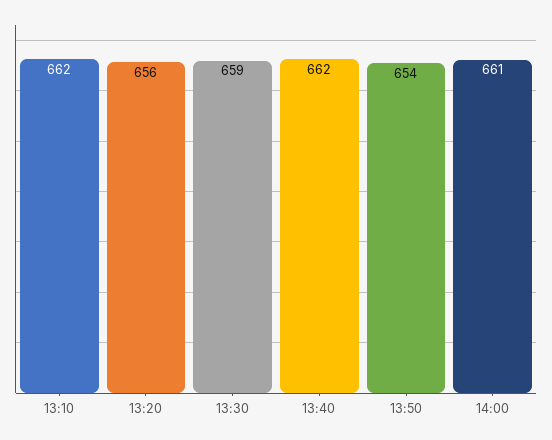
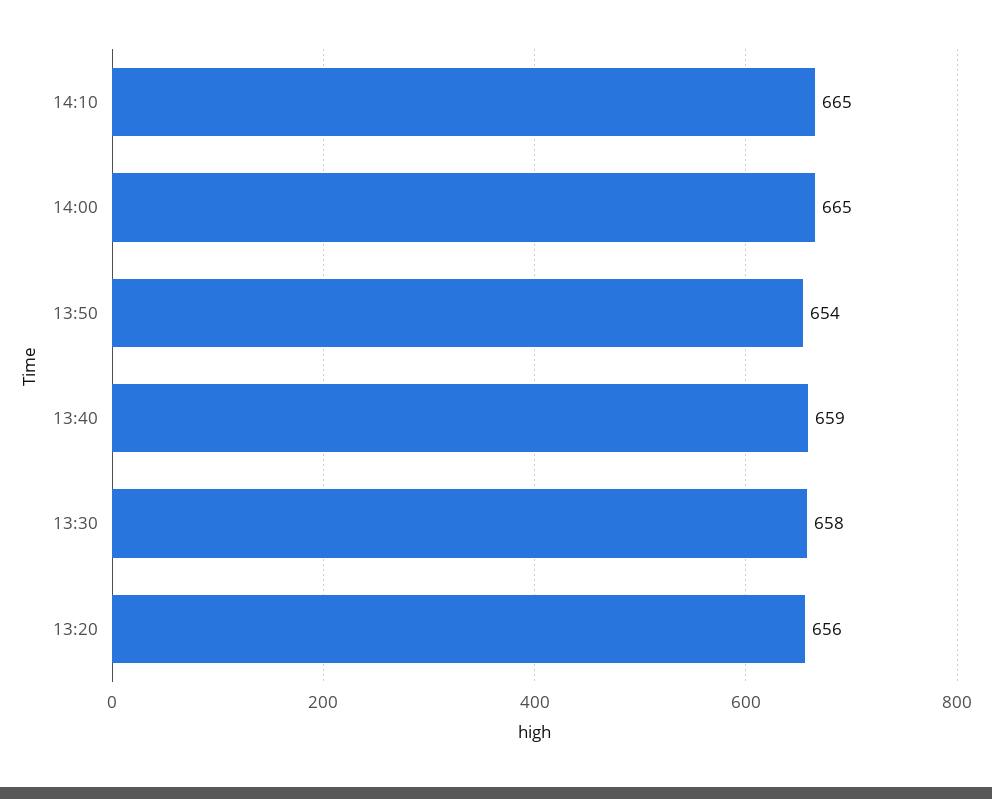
13:10: 662 -> none
13:30: 659 -> 658
13:40: 662 -> 659
14:00: 661 -> 665
14:10: none -> 665

